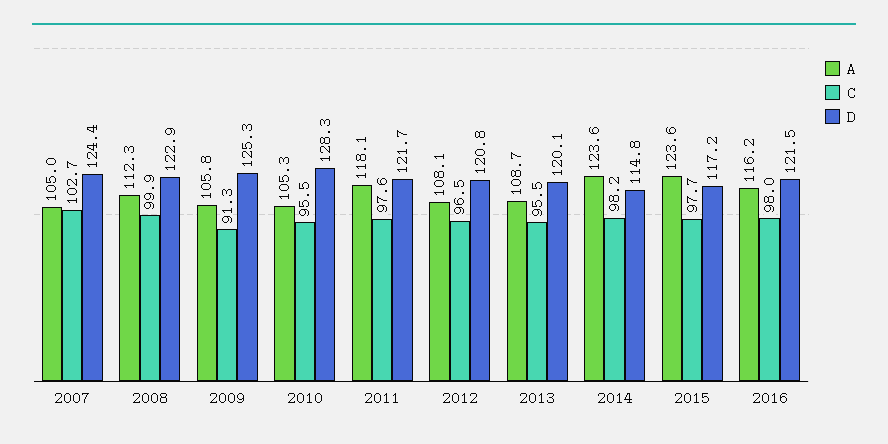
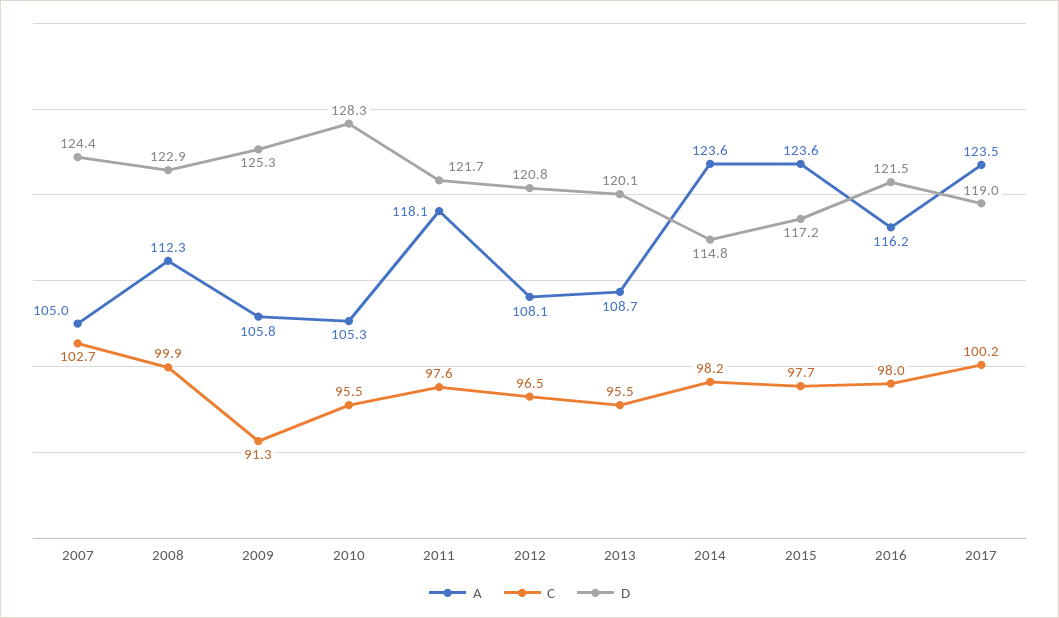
A, 2017: none -> 123.5
C, 2017: none -> 100.2
D, 2017: none -> 119

